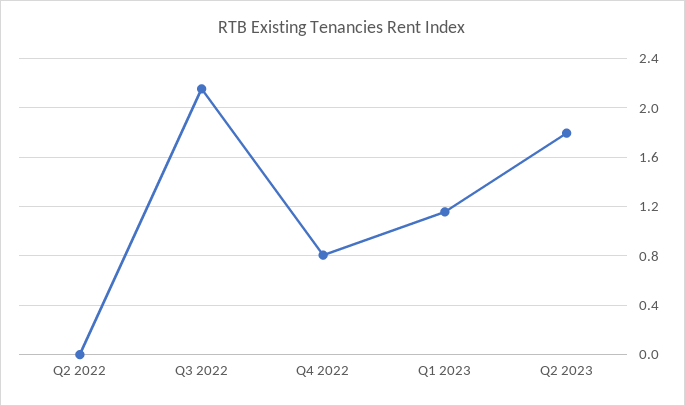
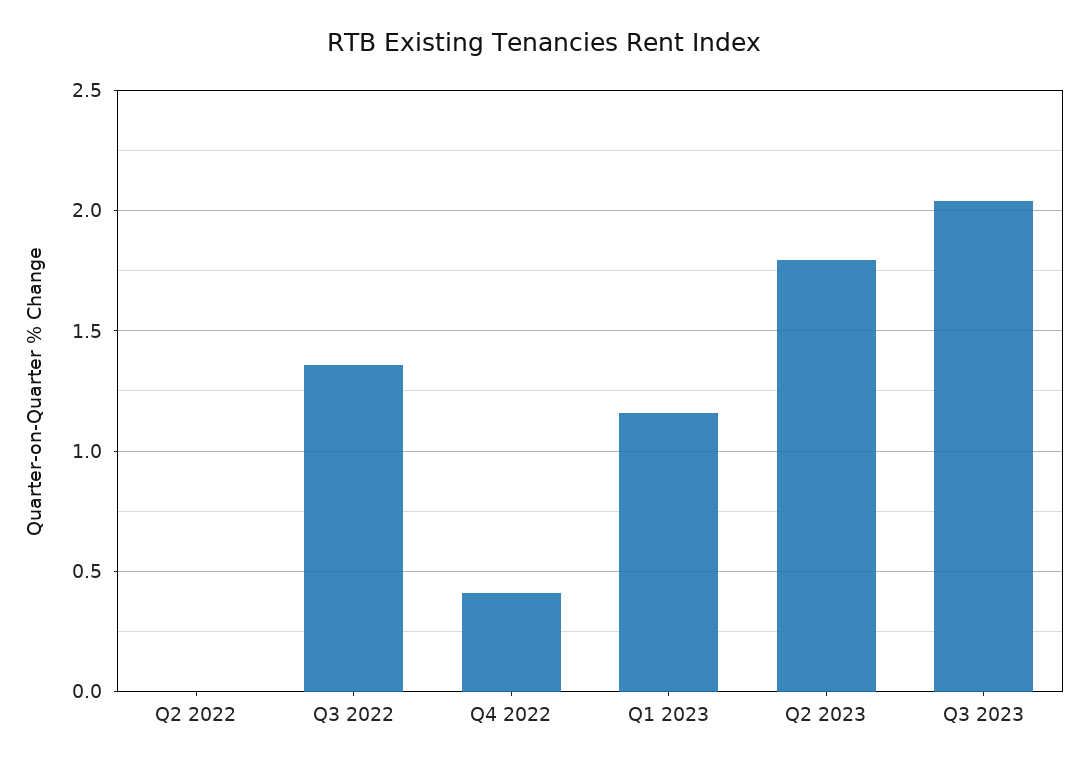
Q3 2022: 2.15 -> 1.35
Q4 2022: 0.8 -> 0.4
Q3 2023: none -> 2.05

